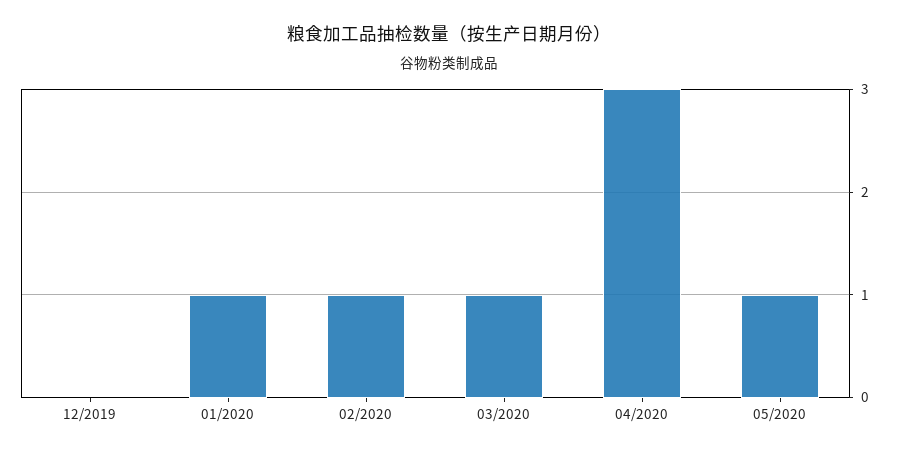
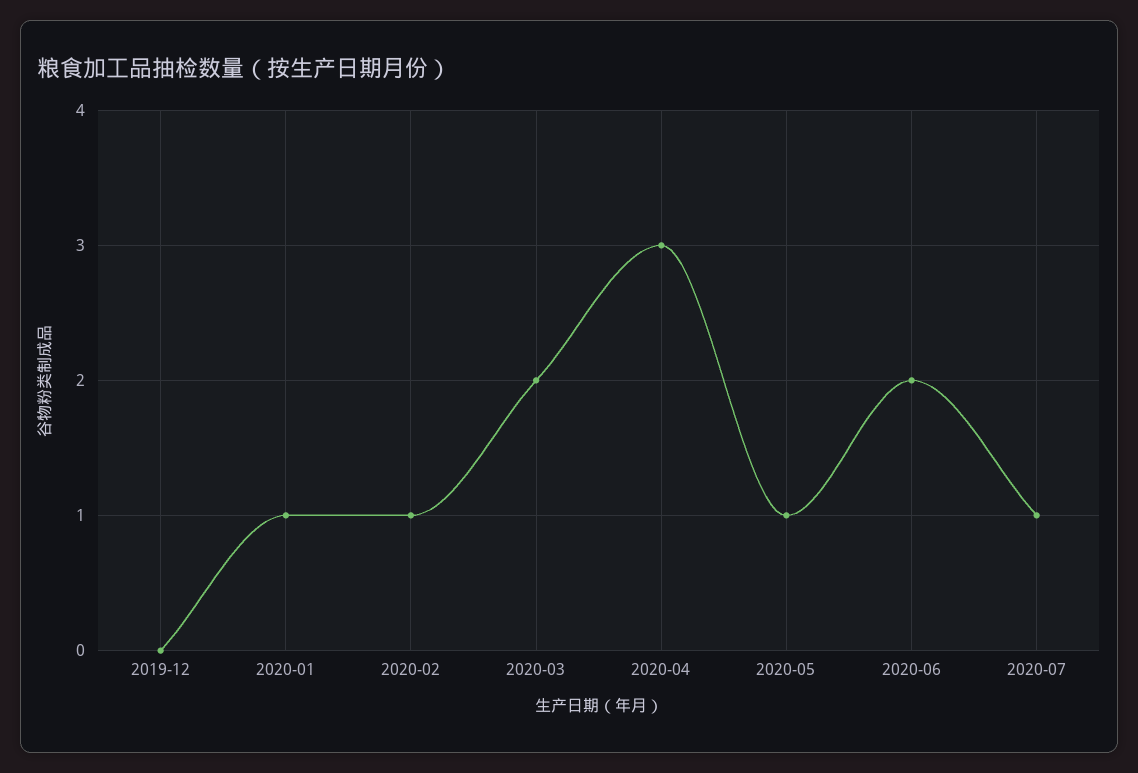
03/2020: 1 -> 2
2020-06: none -> 2
2020-07: none -> 1

